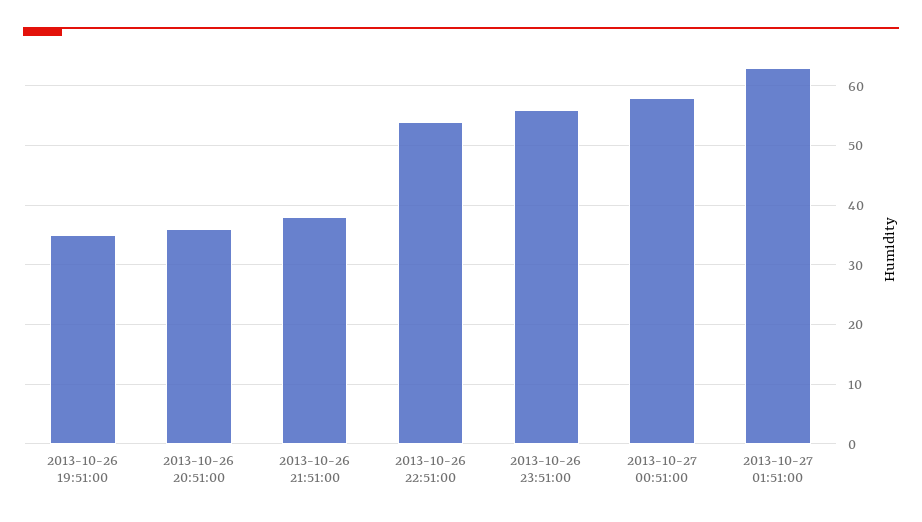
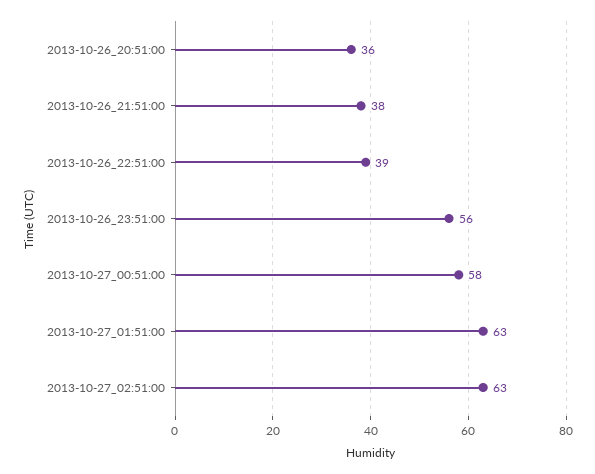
2013-10-26 19:51:00: 35 -> none
2013-10-26 22:51:00: 55 -> 39
2013-10-27_02:51:00: none -> 63

